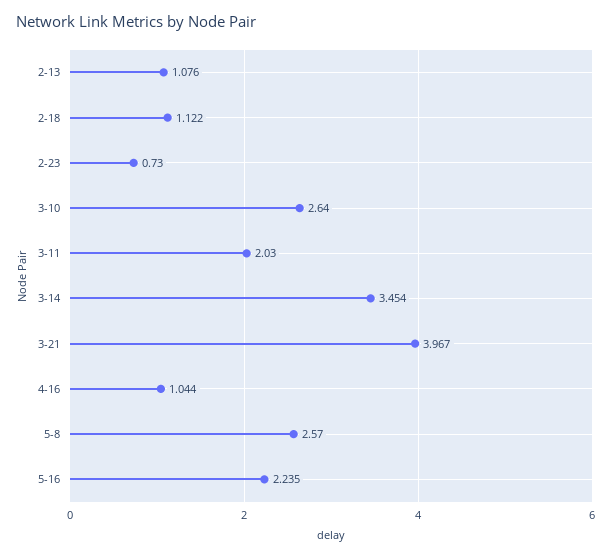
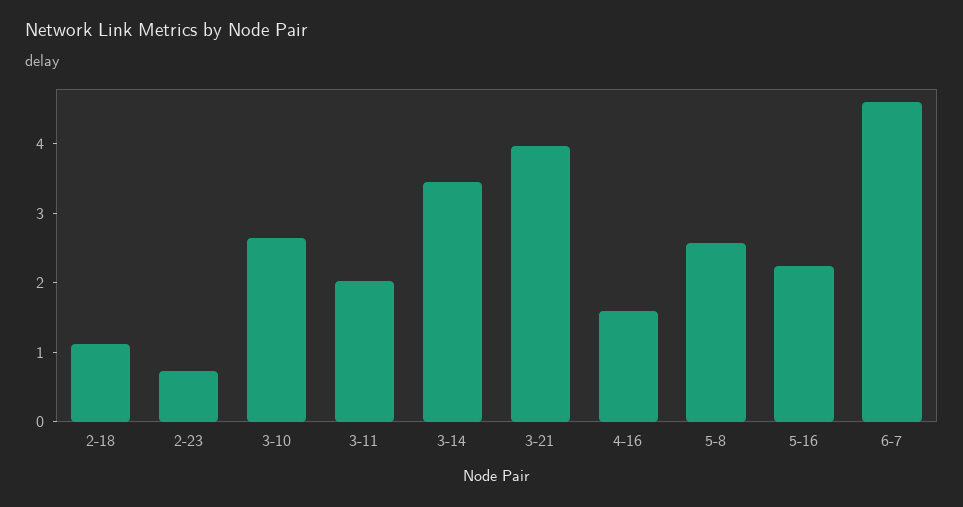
2-13: 1.076 -> none
4-16: 1.044 -> 1.6
6-7: none -> 4.6

